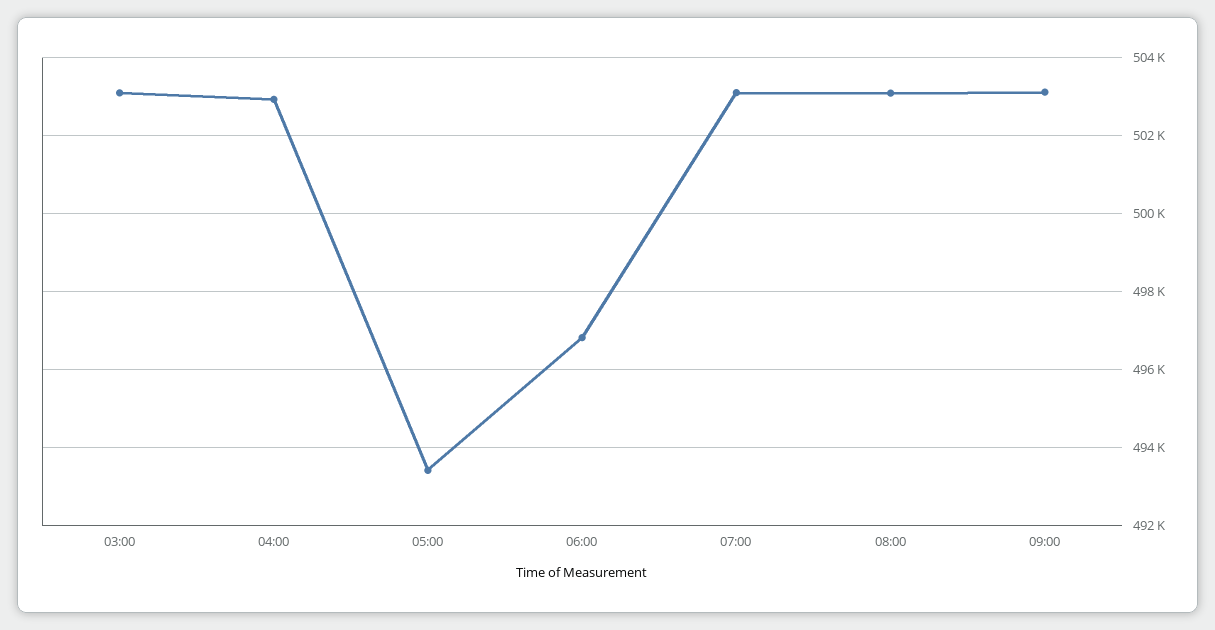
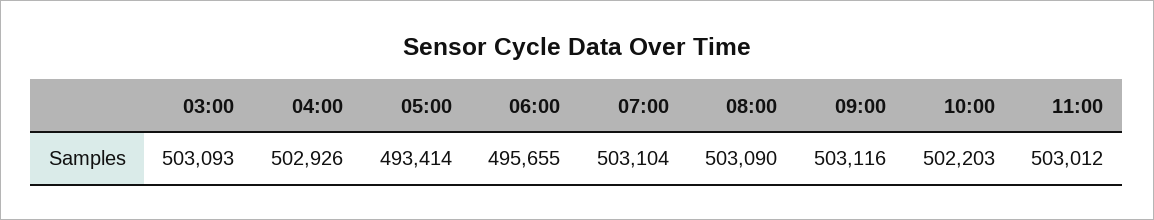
06:00: 496800 -> 495655
10:00: none -> 502203
11:00: none -> 503012

